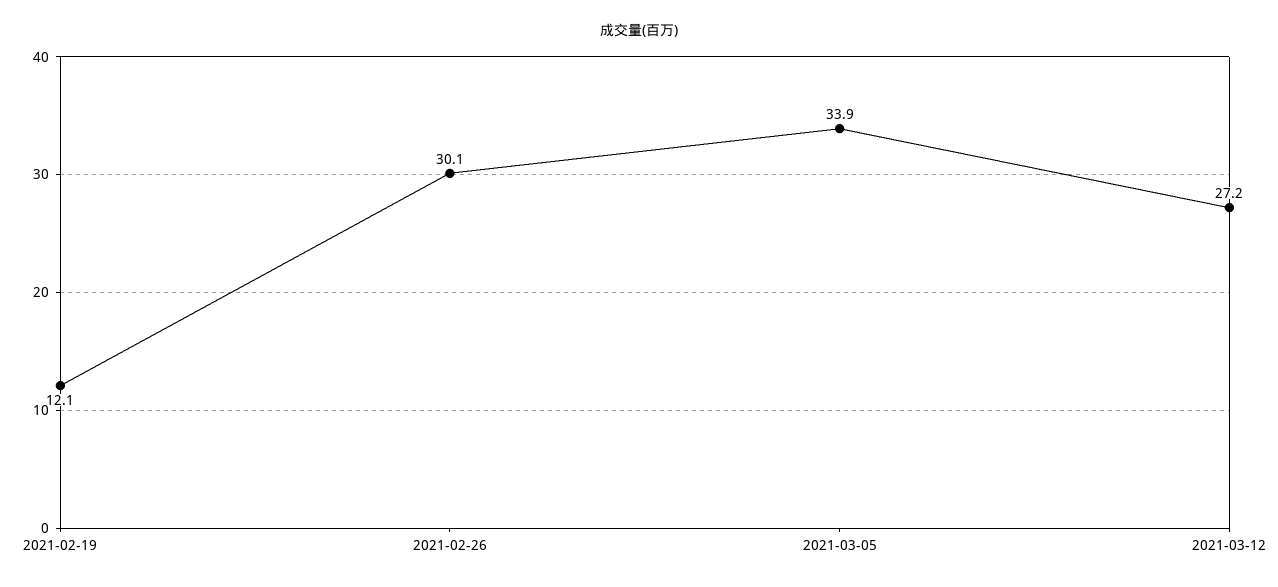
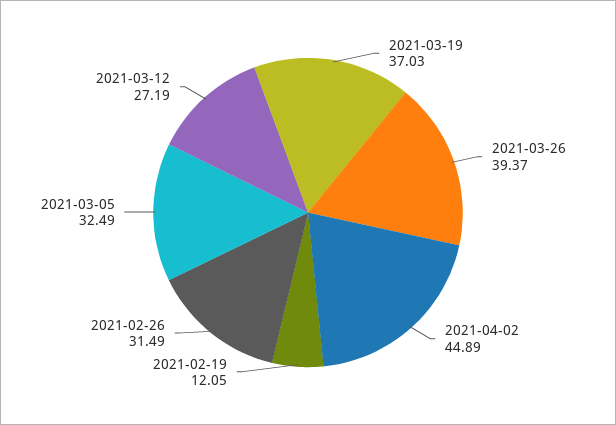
2021-02-26: 30.1 -> 31.49
2021-03-05: 33.9 -> 32.49
2021-03-19: none -> 37.03
2021-03-26: none -> 39.37
2021-04-02: none -> 44.89

